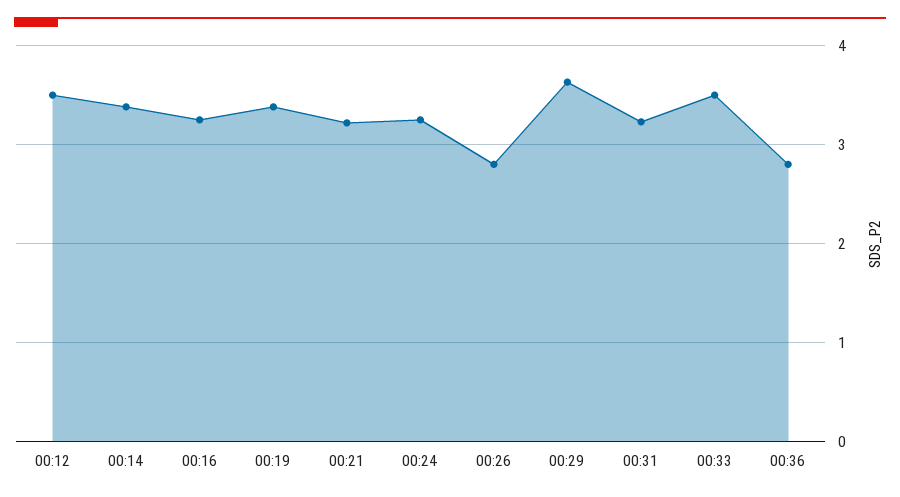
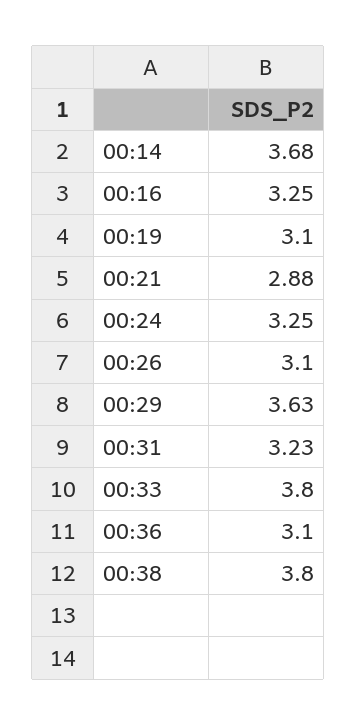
00:12: 3.5 -> none
00:14: 3.4 -> 3.68
00:19: 3.4 -> 3.1
00:21: 3.2 -> 2.88
00:26: 2.8 -> 3.1
00:33: 3.5 -> 3.8
00:36: 2.8 -> 3.1
00:38: none -> 3.8

